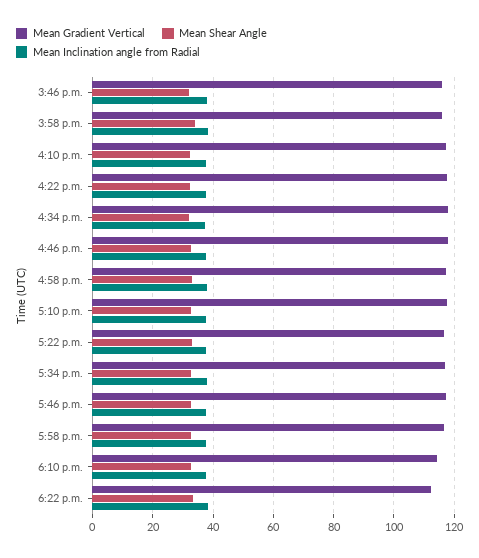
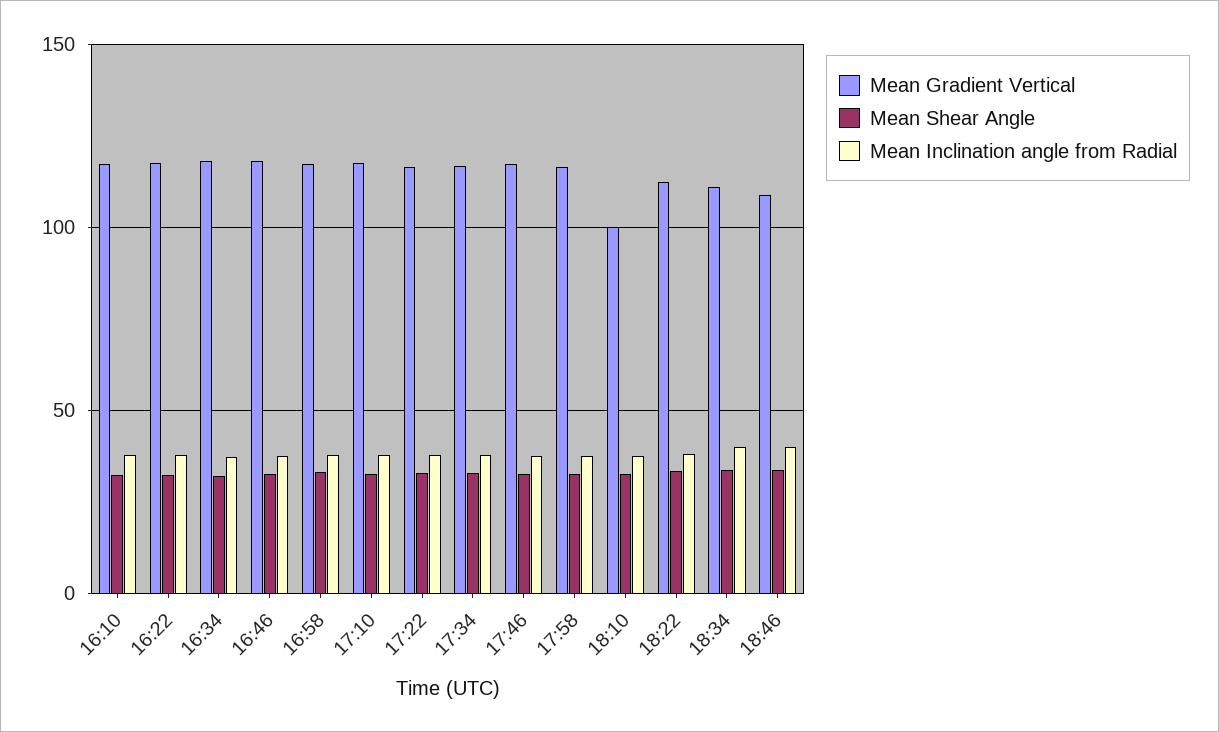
Mean Gradient Vertical, 3:46 p.m.: 116 -> none
Mean Shear Angle, 3:46 p.m.: 32 -> none
Mean Inclination angle from Radial, 3:46 p.m.: 38 -> none
Mean Gradient Vertical, 3:58 p.m.: 116 -> none
Mean Shear Angle, 3:58 p.m.: 34 -> none
Mean Inclination angle from Radial, 3:58 p.m.: 38 -> none
Mean Gradient Vertical, 6:10 p.m.: 114 -> 100
Mean Gradient Vertical, 18:34: none -> 110
Mean Shear Angle, 18:34: none -> 35
Mean Inclination angle from Radial, 18:34: none -> 40
Mean Gradient Vertical, 18:46: none -> 110
Mean Shear Angle, 18:46: none -> 35
Mean Inclination angle from Radial, 18:46: none -> 40

